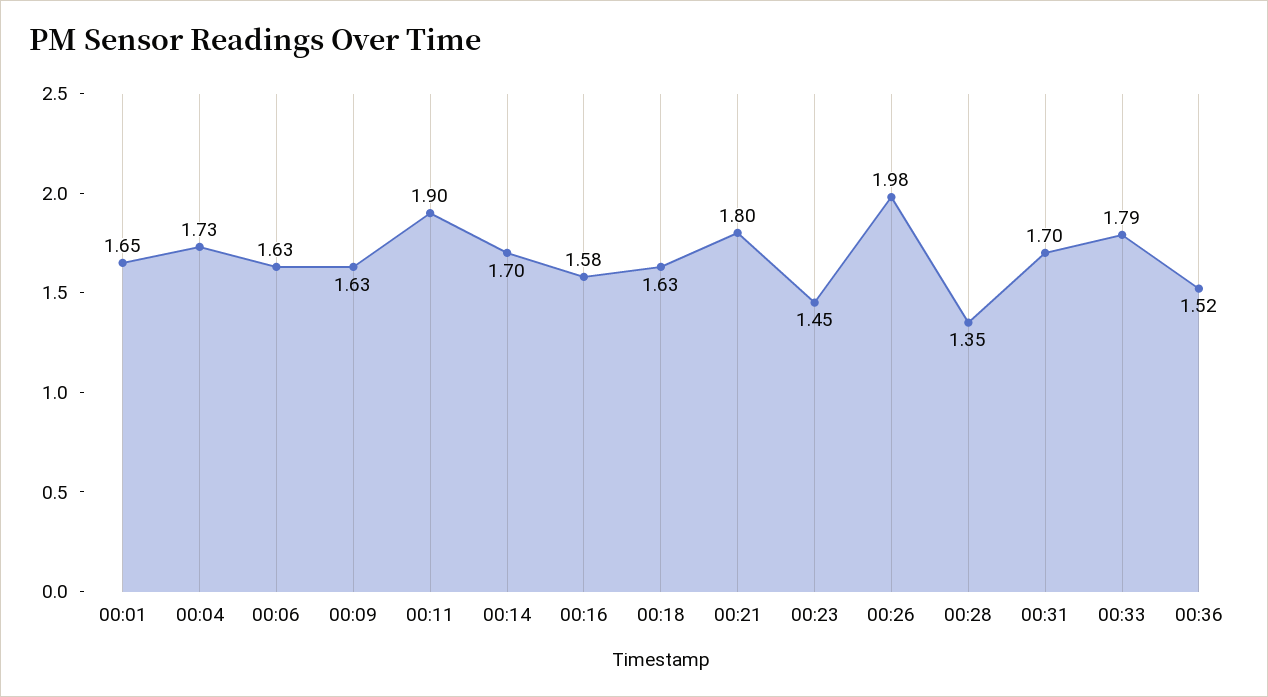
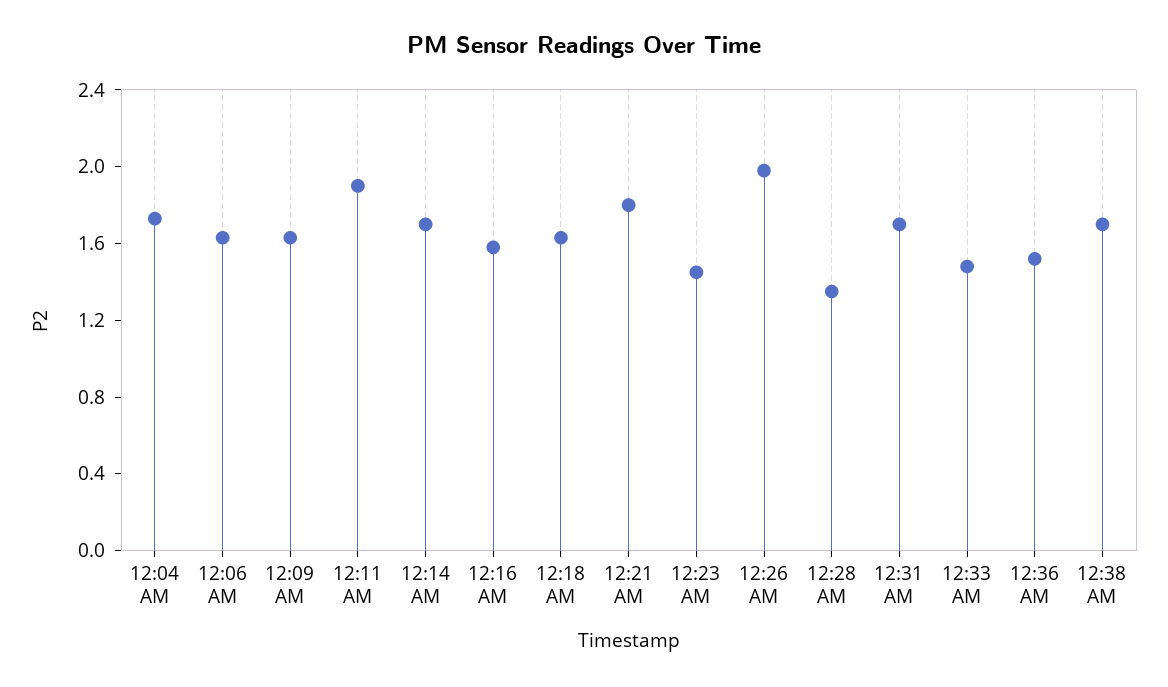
00:01: 1.65 -> none
00:33: 1.79 -> 1.5
12:38 AM: none -> 1.7

